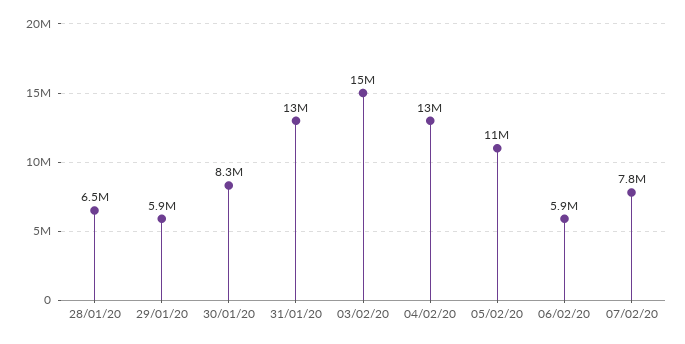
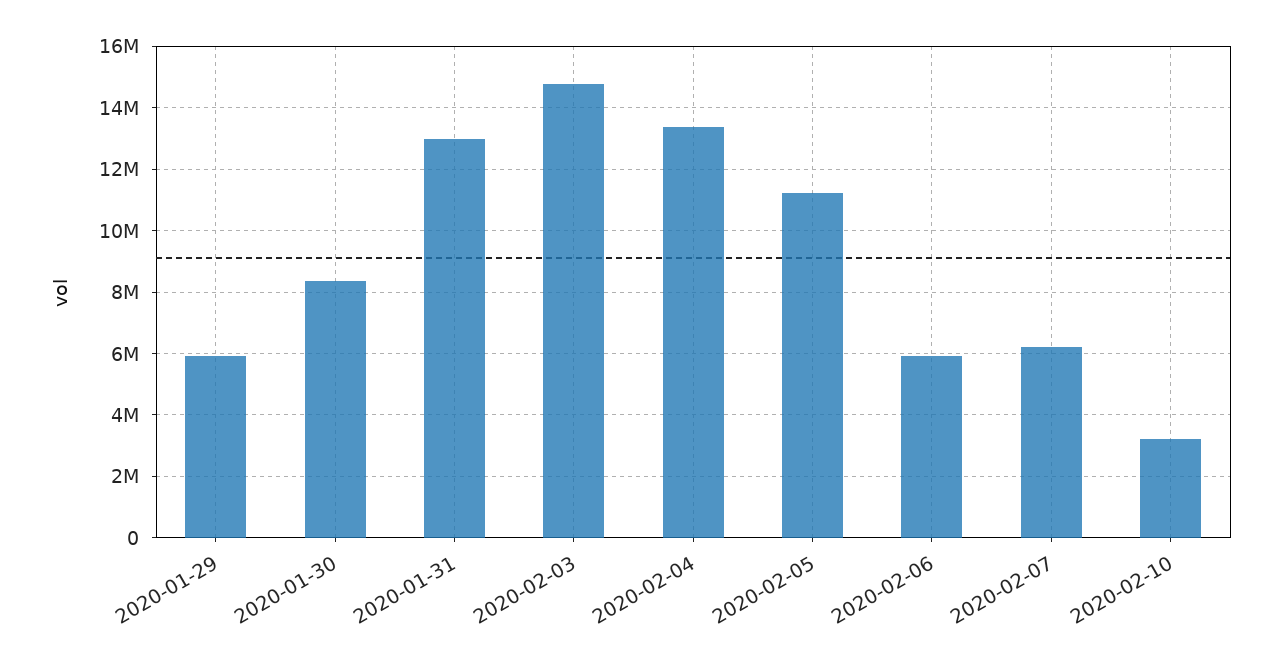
28/01/20: 6500000 -> none
07/02/20: 7800000 -> 6200000
2020-02-10: none -> 3200000

